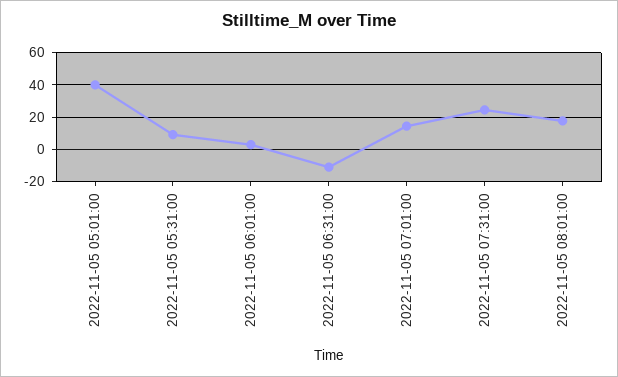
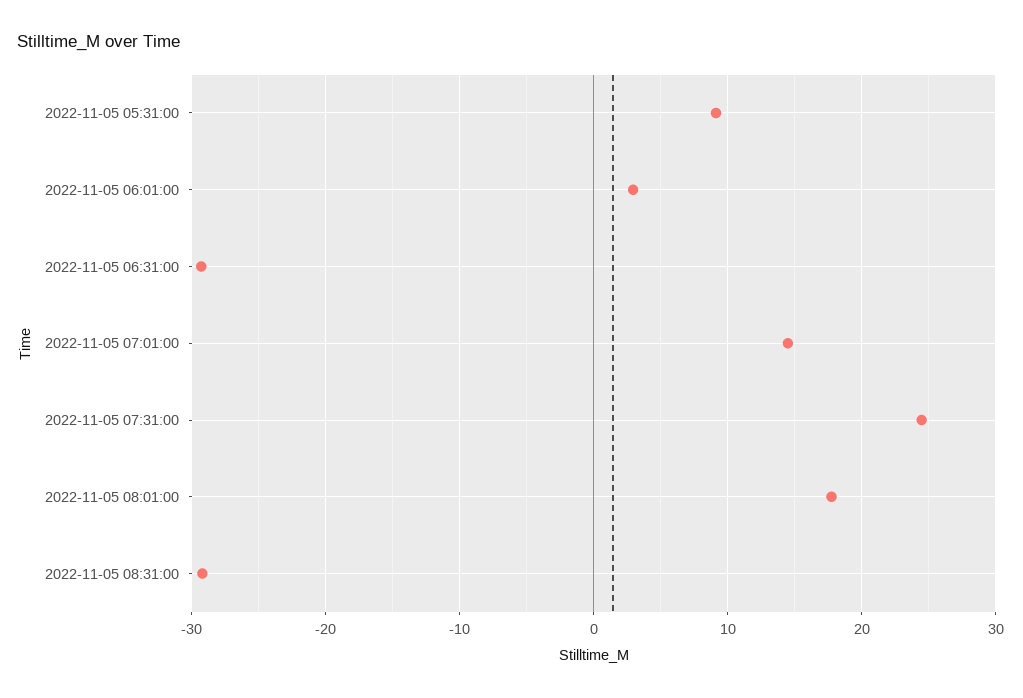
2022-11-05 05:01:00: 40 -> none
2022-11-05 06:31:00: -10 -> -29
2022-11-05 08:31:00: none -> -29

